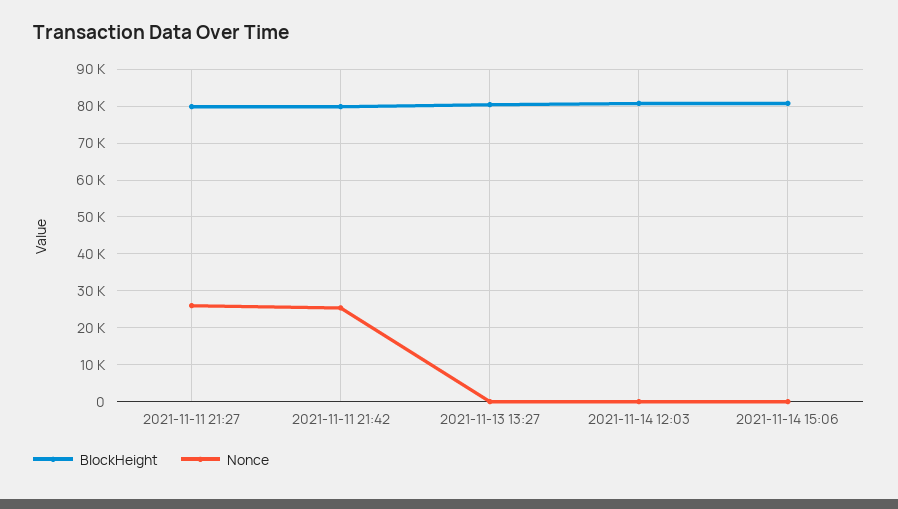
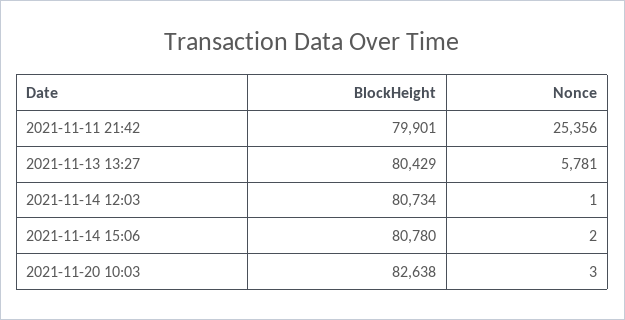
BlockHeight, 2021-11-11 21:27: 80000 -> none
Nonce, 2021-11-11 21:27: 26000 -> none
Nonce, 2021-11-13 13:27: 0 -> 5781
BlockHeight, 2021-11-20 10:03: none -> 82638
Nonce, 2021-11-20 10:03: none -> 3

